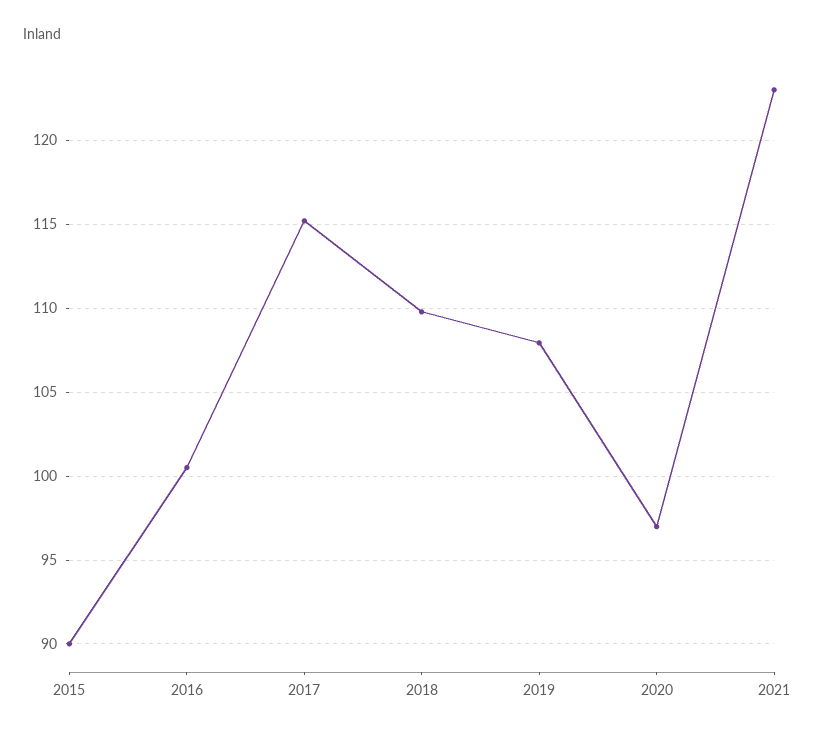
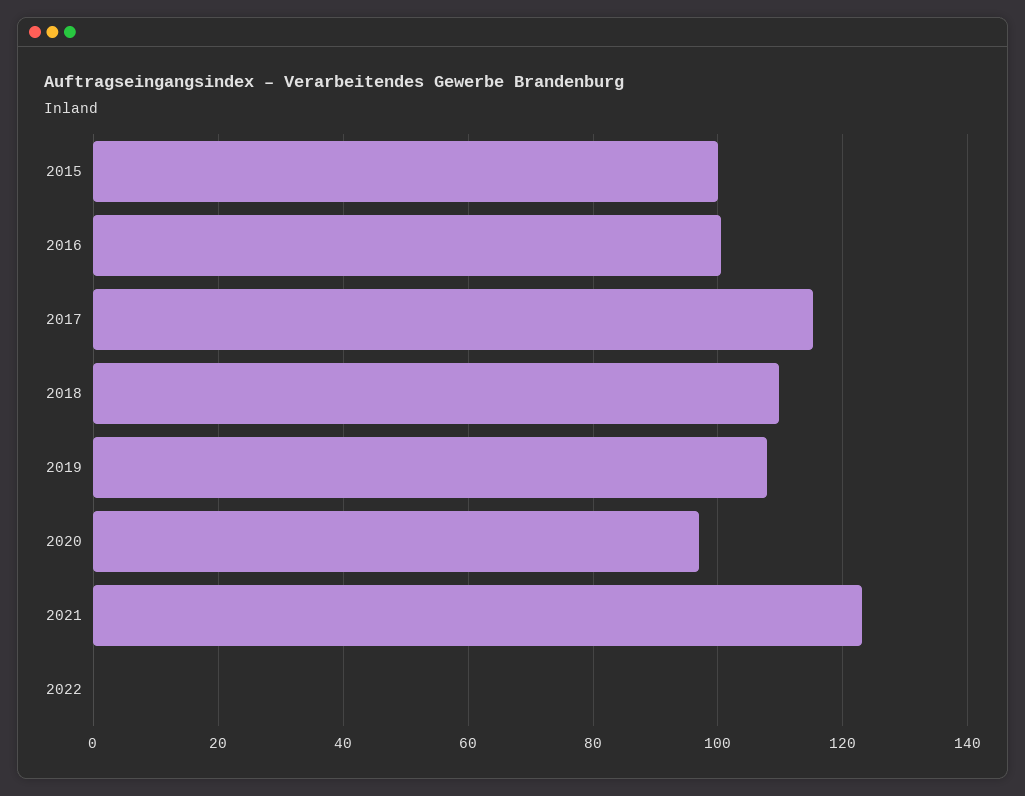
2015: 90 -> 100
2022: none -> 0

